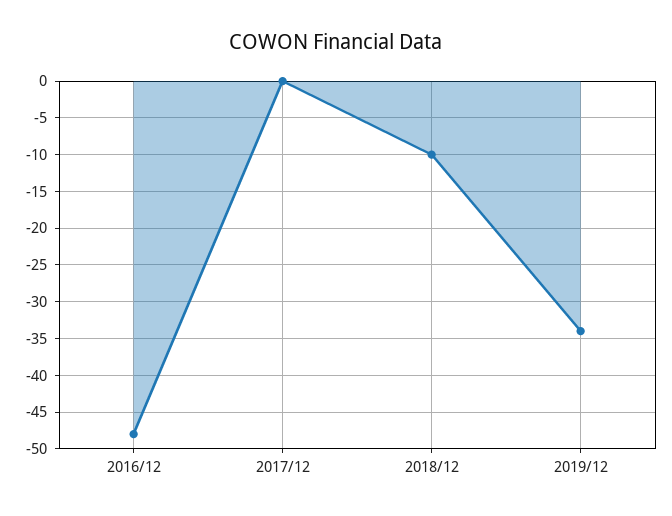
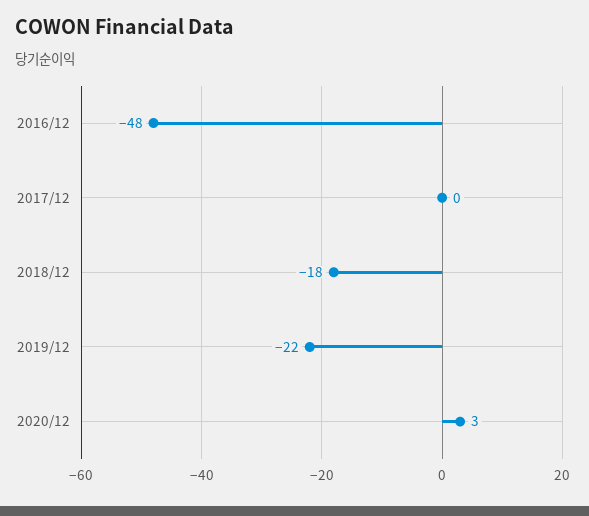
2018/12: -10 -> -18
2019/12: -34 -> -22
2020/12: none -> 3

